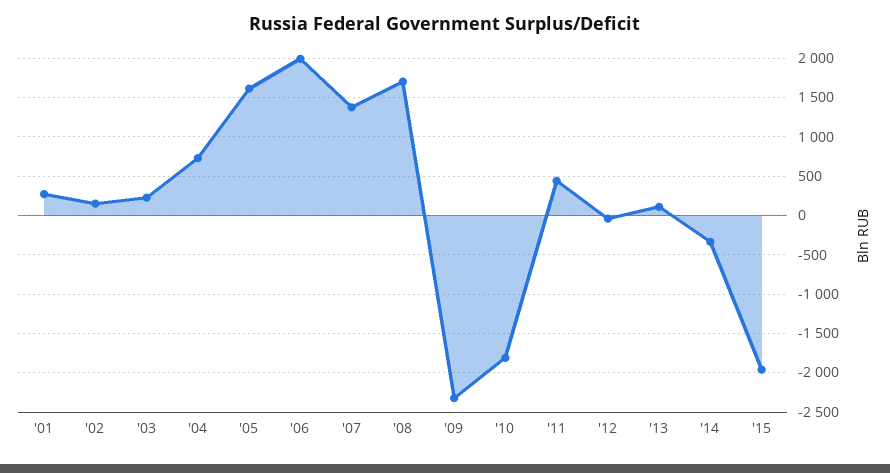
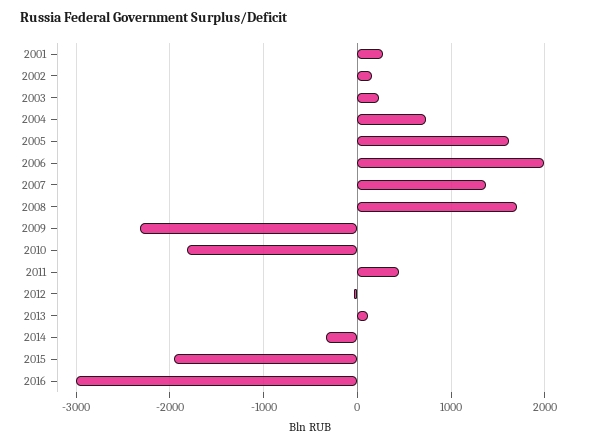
2016: none -> -3000

